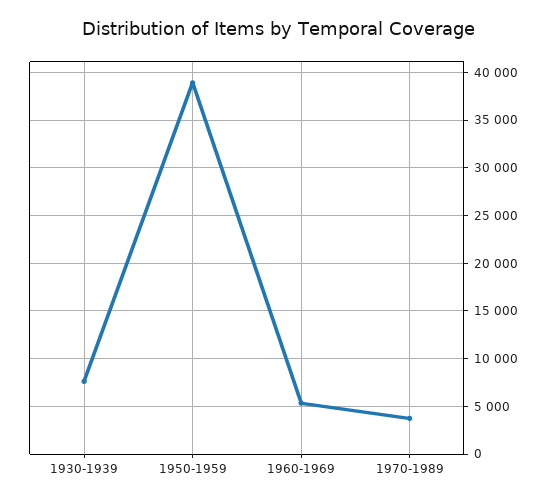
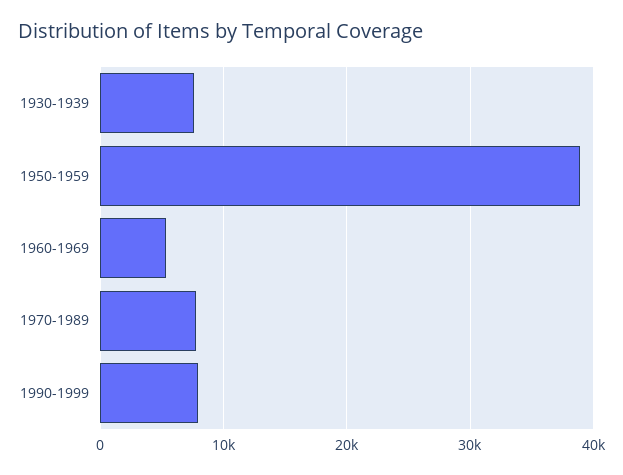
1970-1989: 4000 -> 8000
1990-1999: none -> 8000

